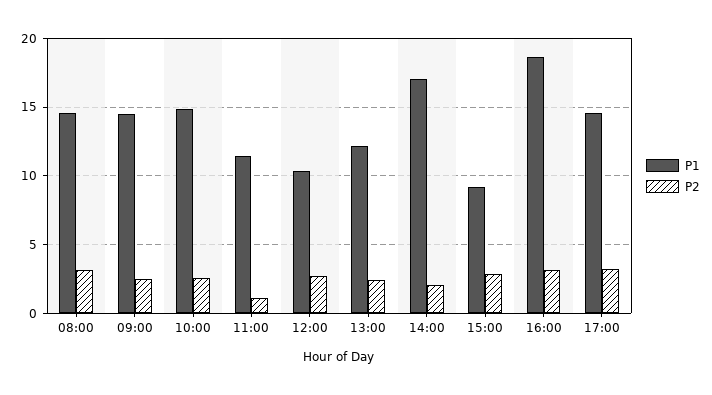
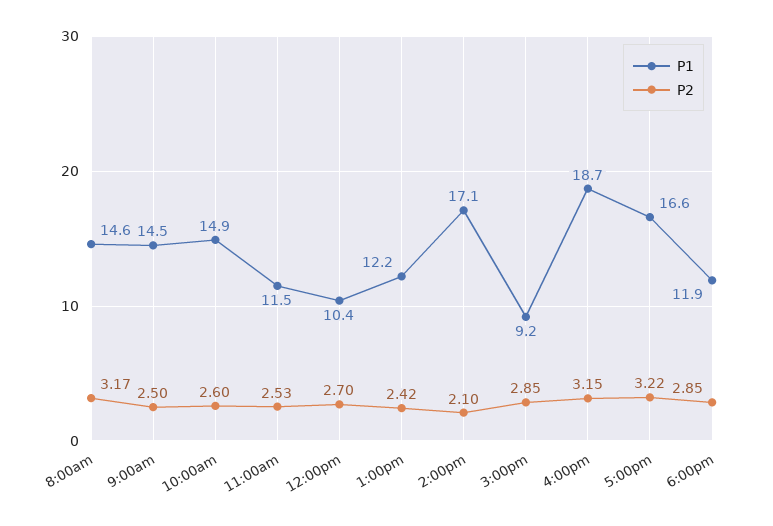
P2, 11:00: 1 -> 2.53
P1, 17:00: 14.5 -> 16.6
P1, 6:00pm: none -> 11.9
P2, 6:00pm: none -> 2.85

